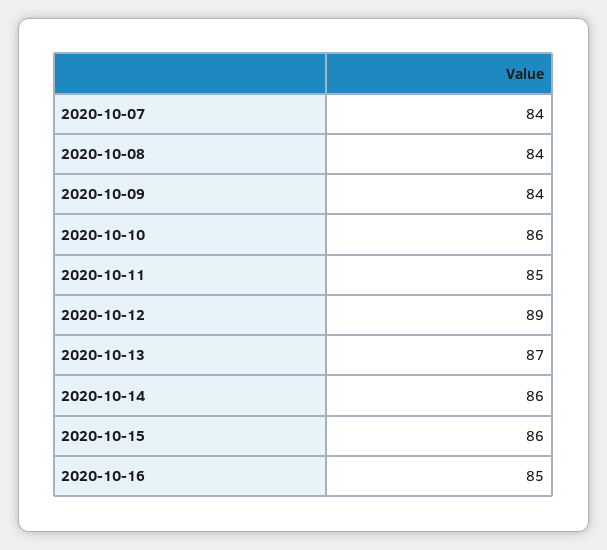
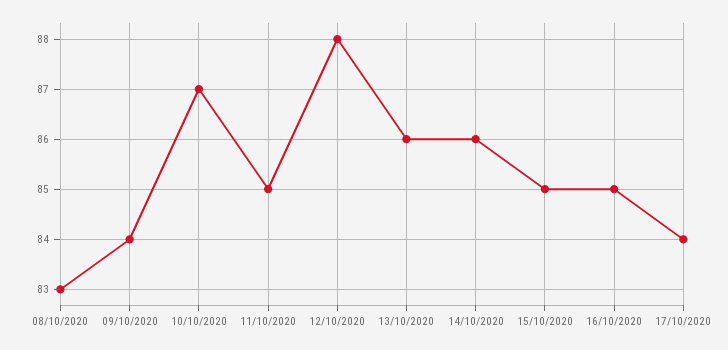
2020-10-07: 84 -> none
2020-10-08: 84 -> 83
2020-10-10: 86 -> 87
2020-10-12: 89 -> 88
2020-10-13: 87 -> 86
2020-10-15: 86 -> 85
17/10/2020: none -> 84

